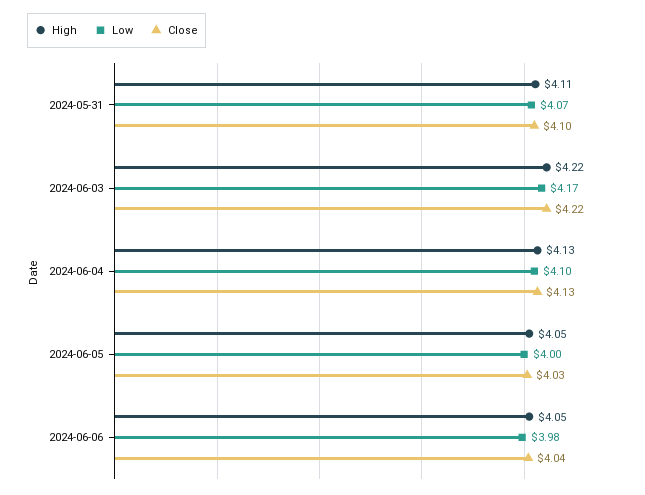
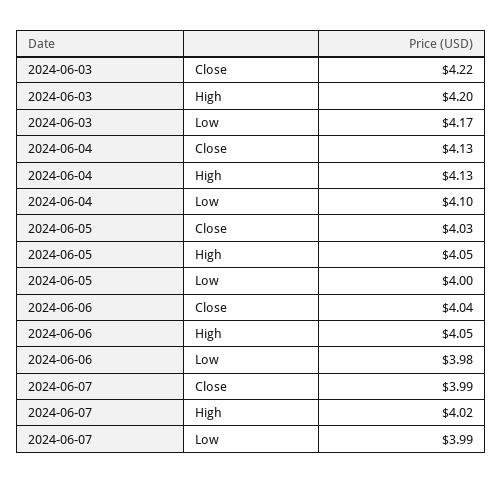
High, 2024-05-31: 4.11 -> none
Low, 2024-05-31: 4.07 -> none
Close, 2024-05-31: 4.1 -> none
High, 2024-06-03: 4.22 -> 4.2
Close, 2024-06-07: none -> 3.99
High, 2024-06-07: none -> 4.02
Low, 2024-06-07: none -> 3.99

